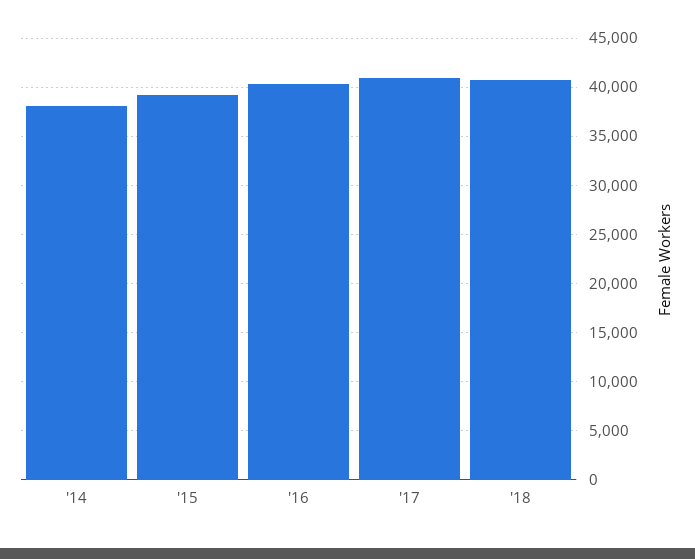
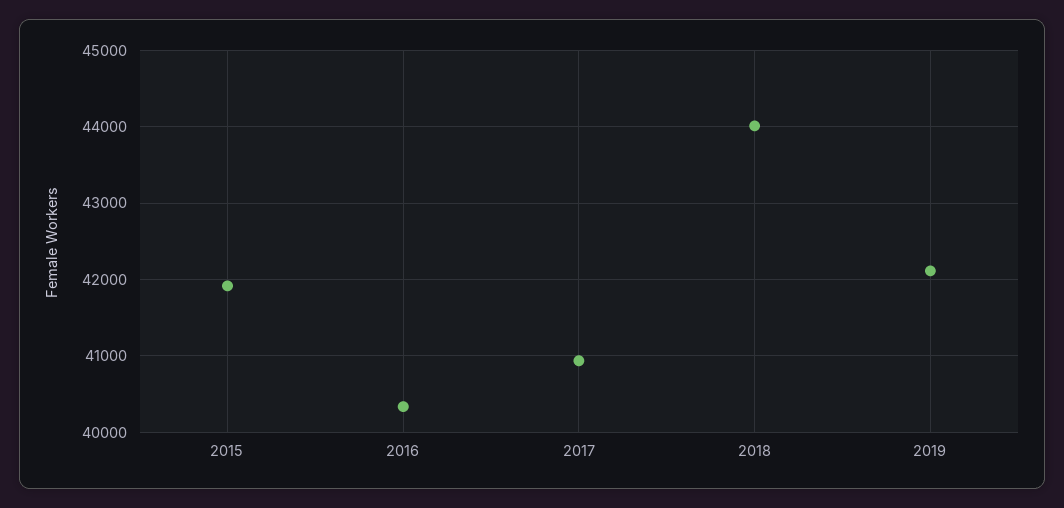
'14: 38000 -> none
'15: 39000 -> 41900
'18: 41000 -> 44000
2019: none -> 42100

